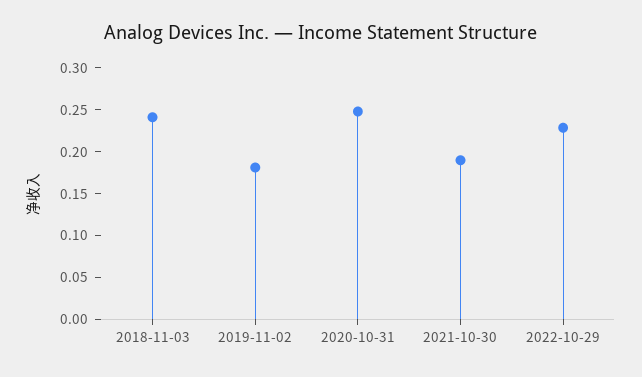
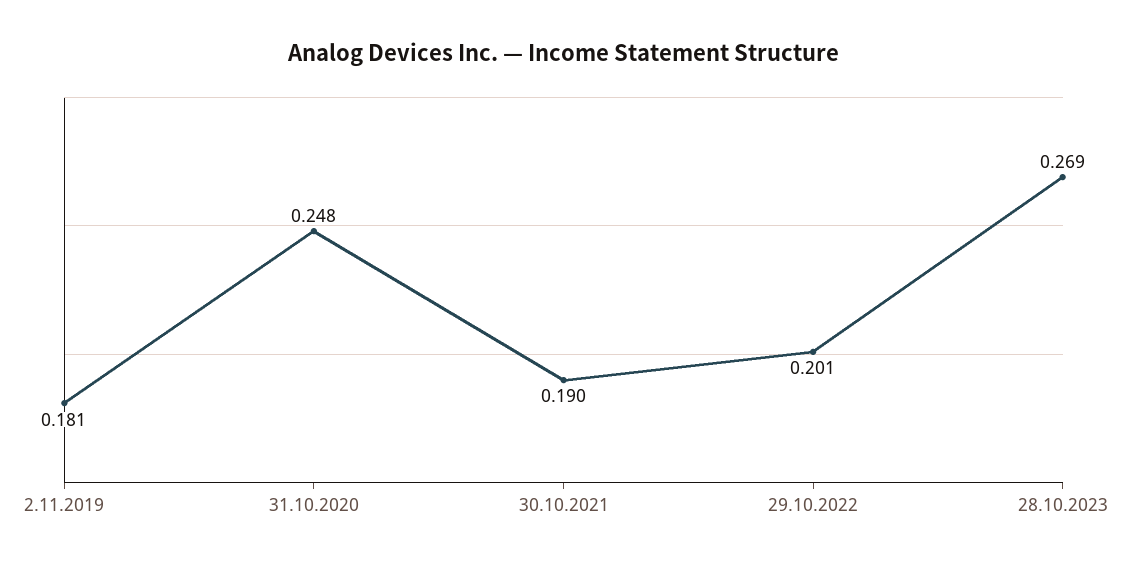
2018-11-03: 0.24 -> none
2022-10-29: 0.23 -> 0.201
28.10.2023: none -> 0.269

